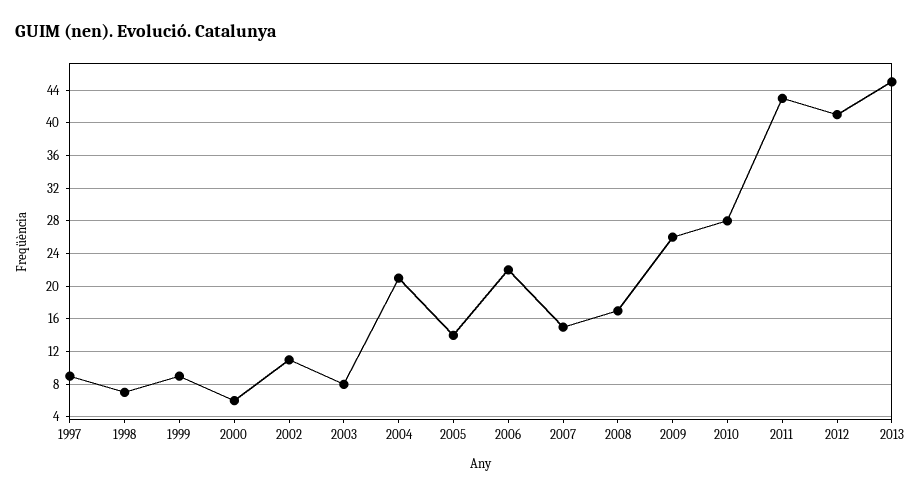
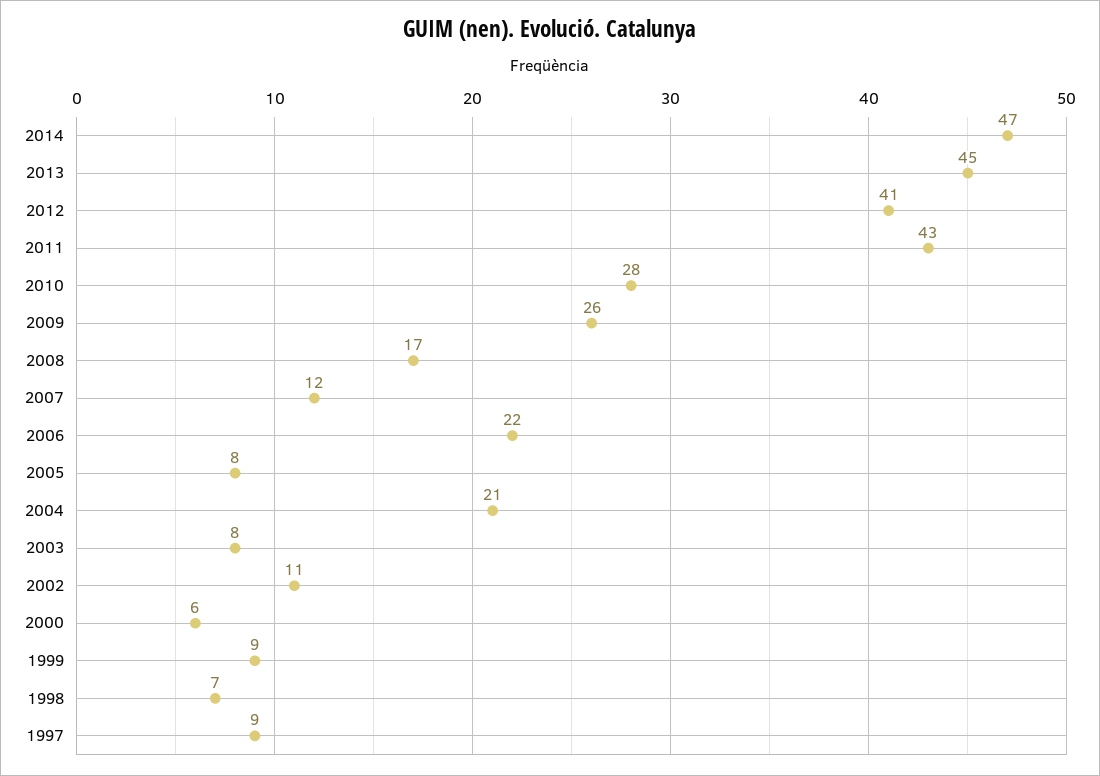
2005: 14 -> 8
2007: 15 -> 12
2014: none -> 47

